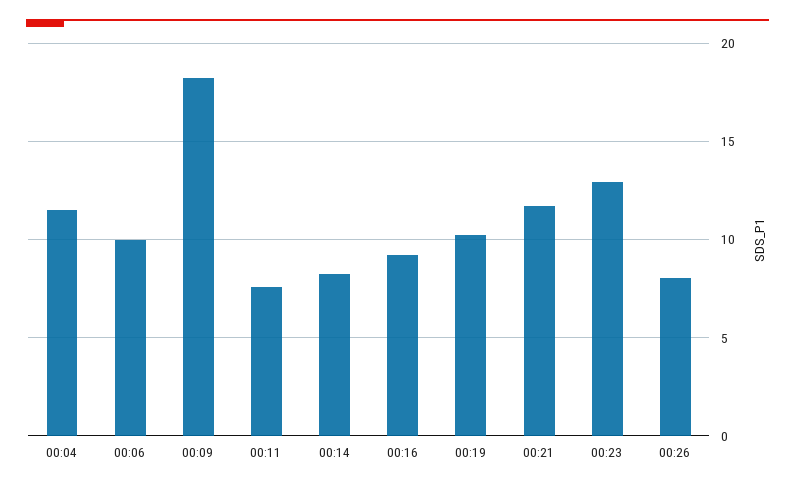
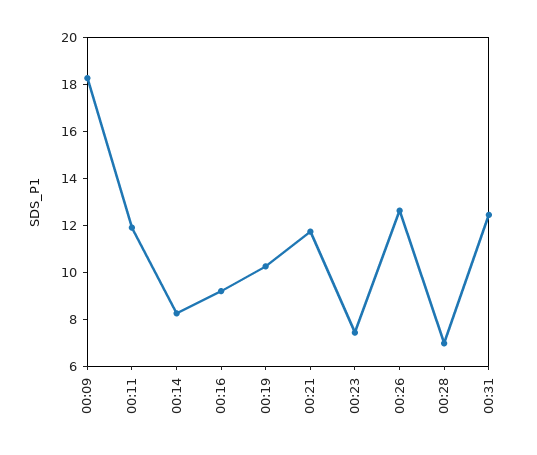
00:04: 11.5 -> none
00:06: 10 -> none
00:11: 7.5 -> 12
00:23: 13 -> 7.5
00:26: 8 -> 12.5
00:28: none -> 7
00:31: none -> 12.5

